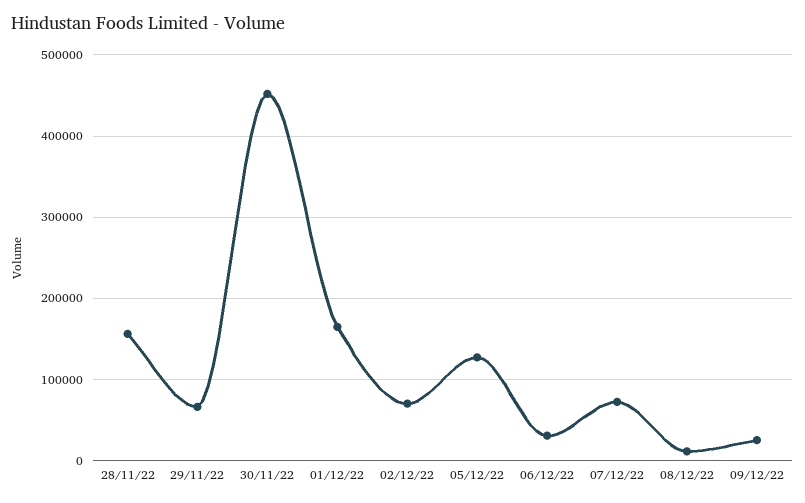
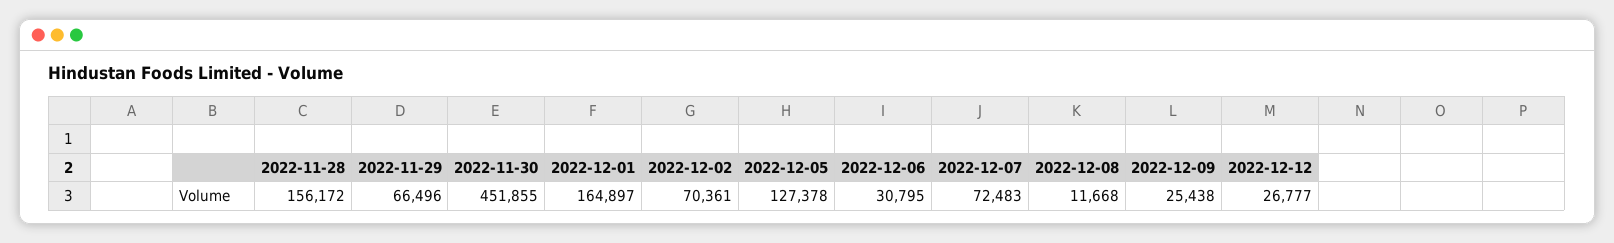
2022-12-12: none -> 26777

